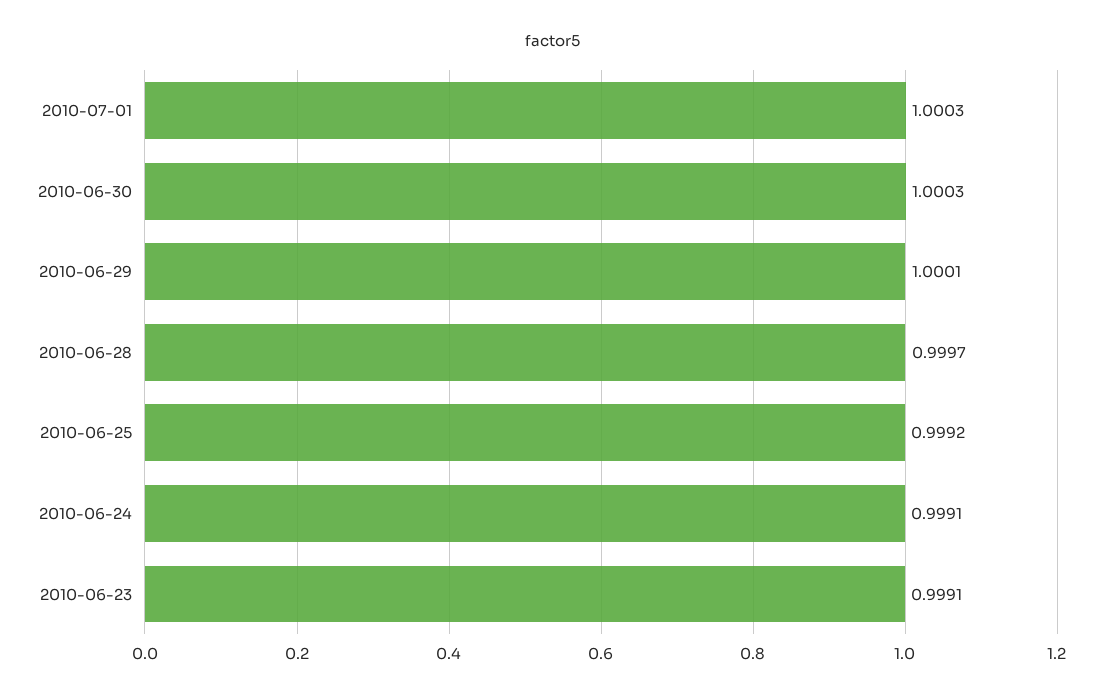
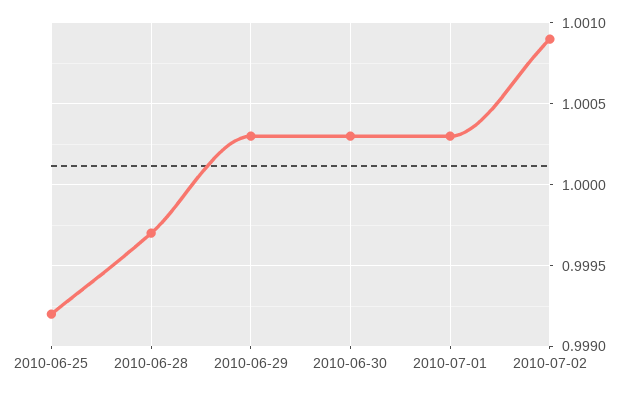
2010-06-29: 1.0001 -> 1.0003
2010-06-24: 0.9991 -> none
2010-06-23: 0.9991 -> none
2010-07-02: none -> 1.0009

